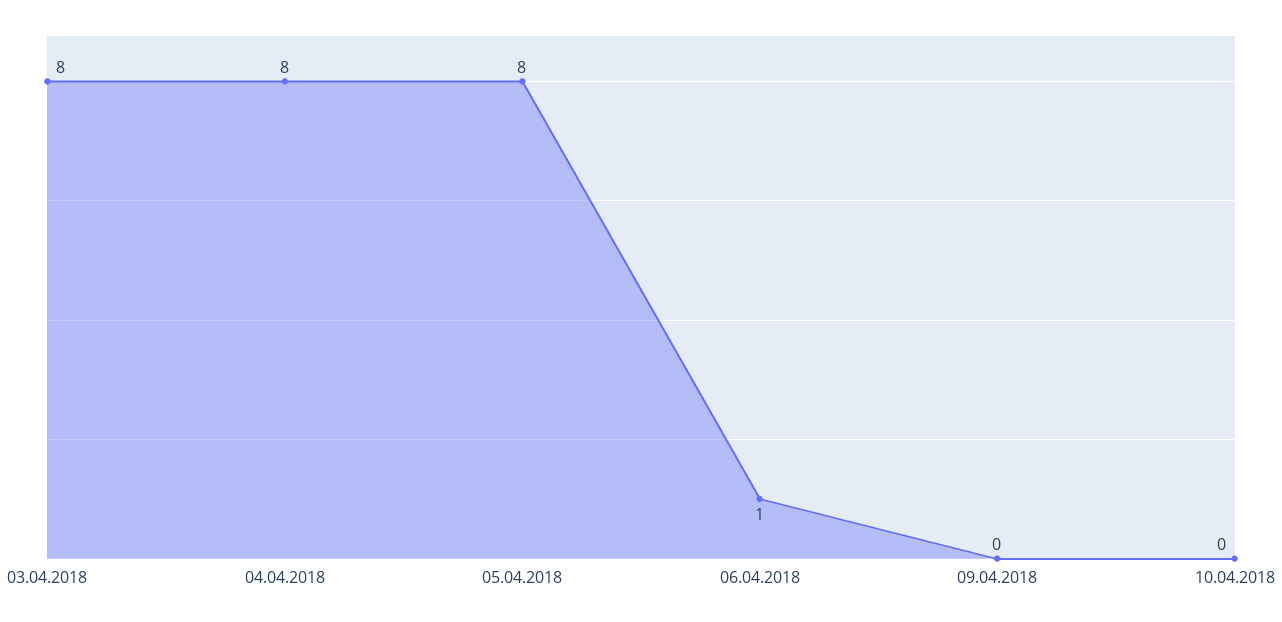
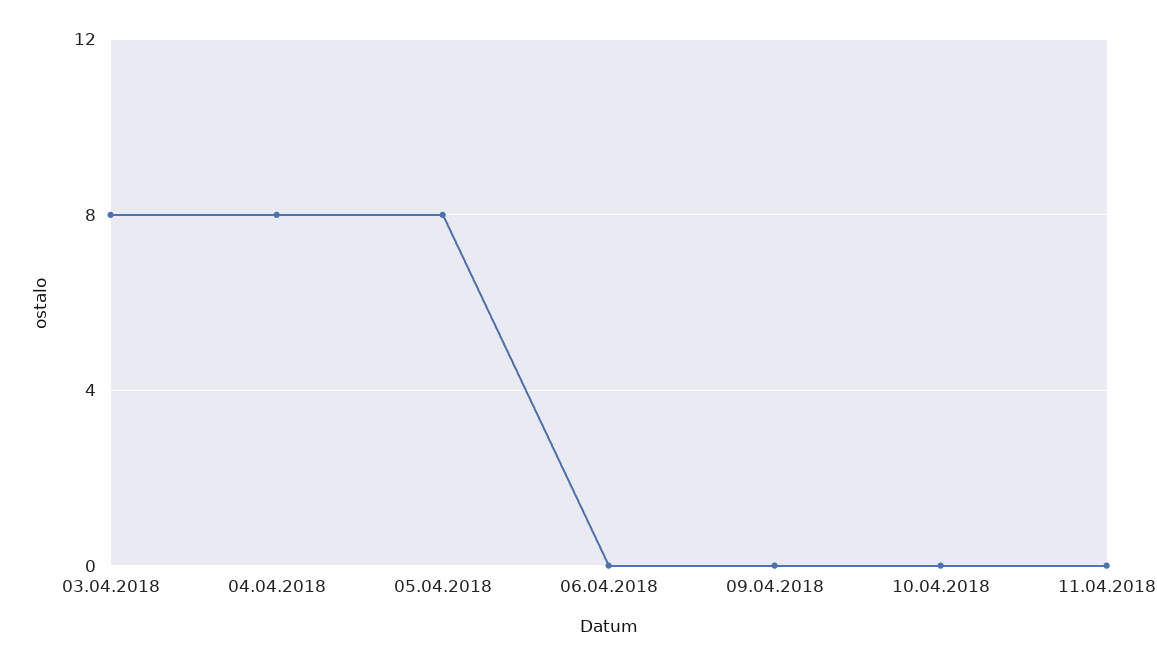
06.04.2018: 1 -> 0
11.04.2018: none -> 0

